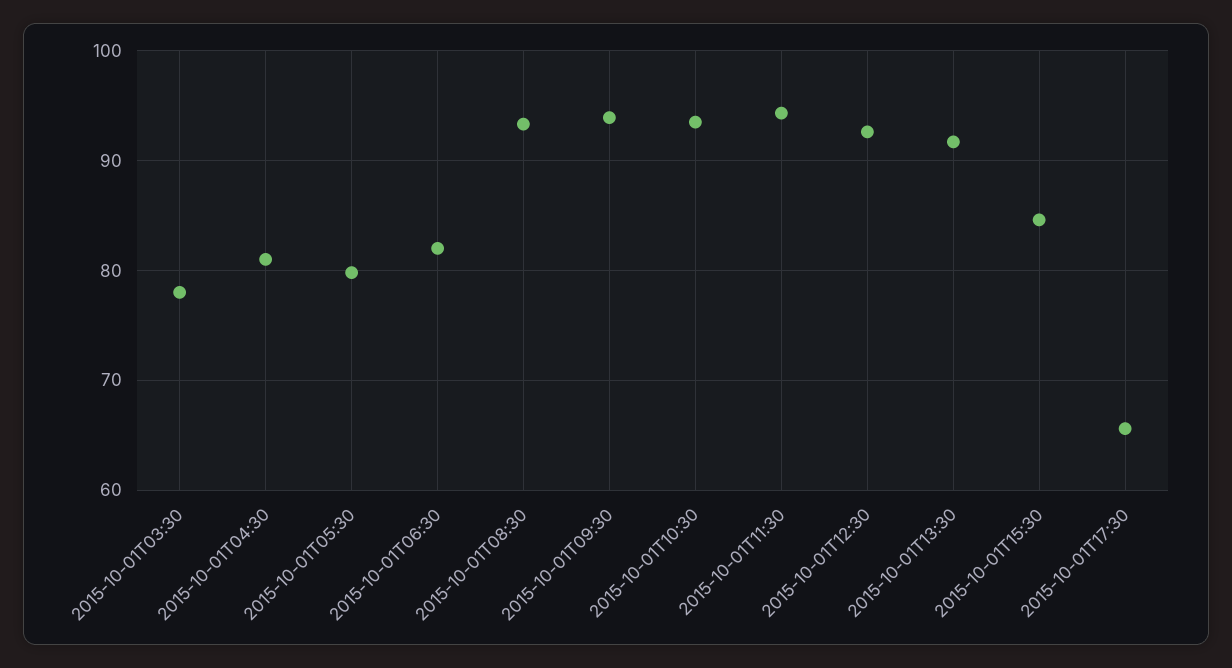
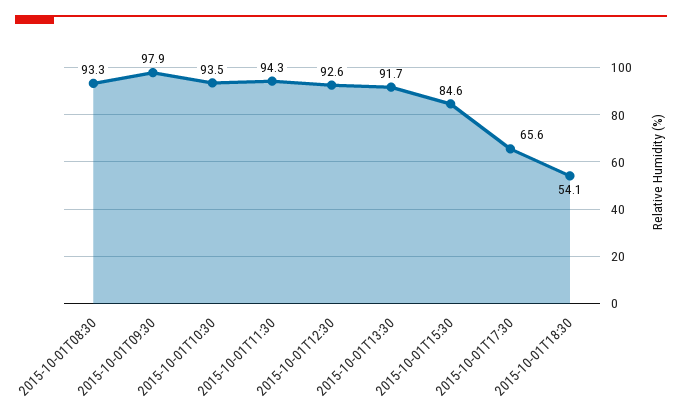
2015-10-01T03:30: 78 -> none
2015-10-01T04:30: 81 -> none
2015-10-01T05:30: 80 -> none
2015-10-01T06:30: 82 -> none
2015-10-01T09:30: 94 -> 97.9
2015-10-01T18:30: none -> 54.1

